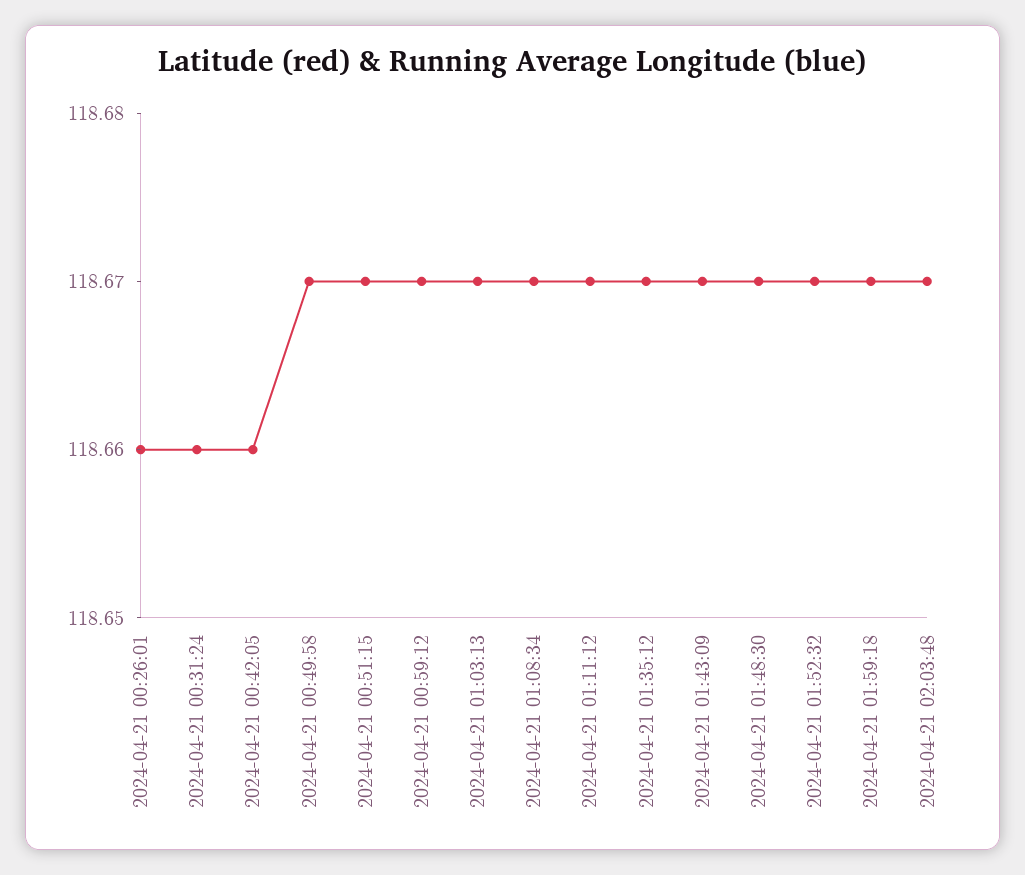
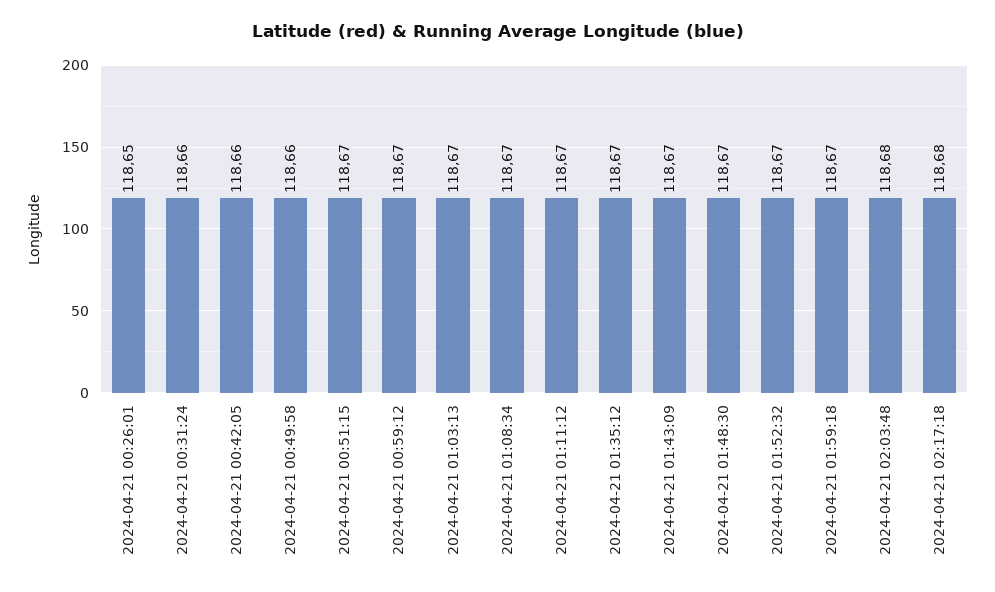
2024-04-21 00:26:01: 118.66 -> 118.65
2024-04-21 00:49:58: 118.67 -> 118.66
2024-04-21 02:03:48: 118.67 -> 118.68
2024-04-21 02:17:18: none -> 118.68

